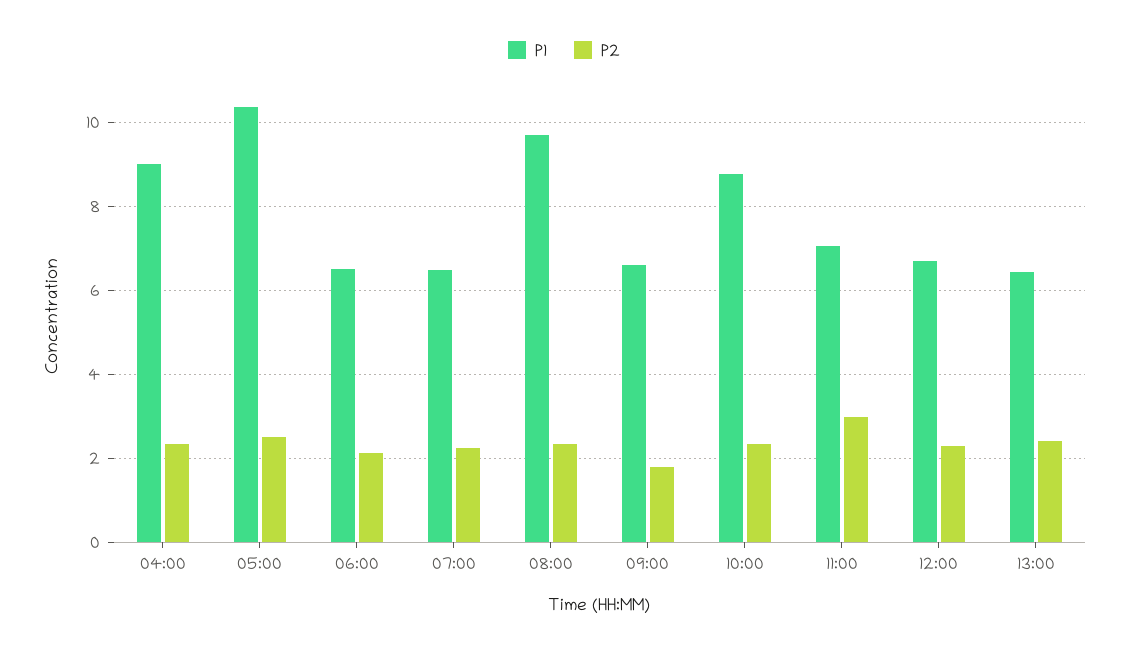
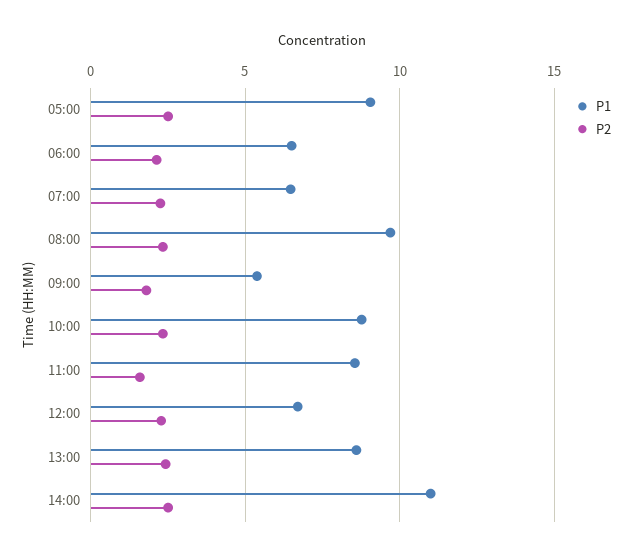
P1, 04:00: 9 -> none
P2, 04:00: 2.4 -> none
P1, 05:00: 10.4 -> 9
P1, 09:00: 6.6 -> 5.5
P1, 11:00: 7 -> 8.5
P2, 11:00: 3 -> 1.5
P1, 13:00: 6.4 -> 8.5
P1, 14:00: none -> 11
P2, 14:00: none -> 2.5

